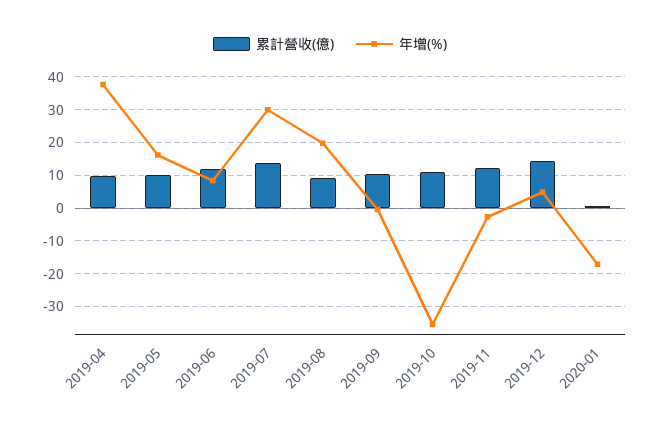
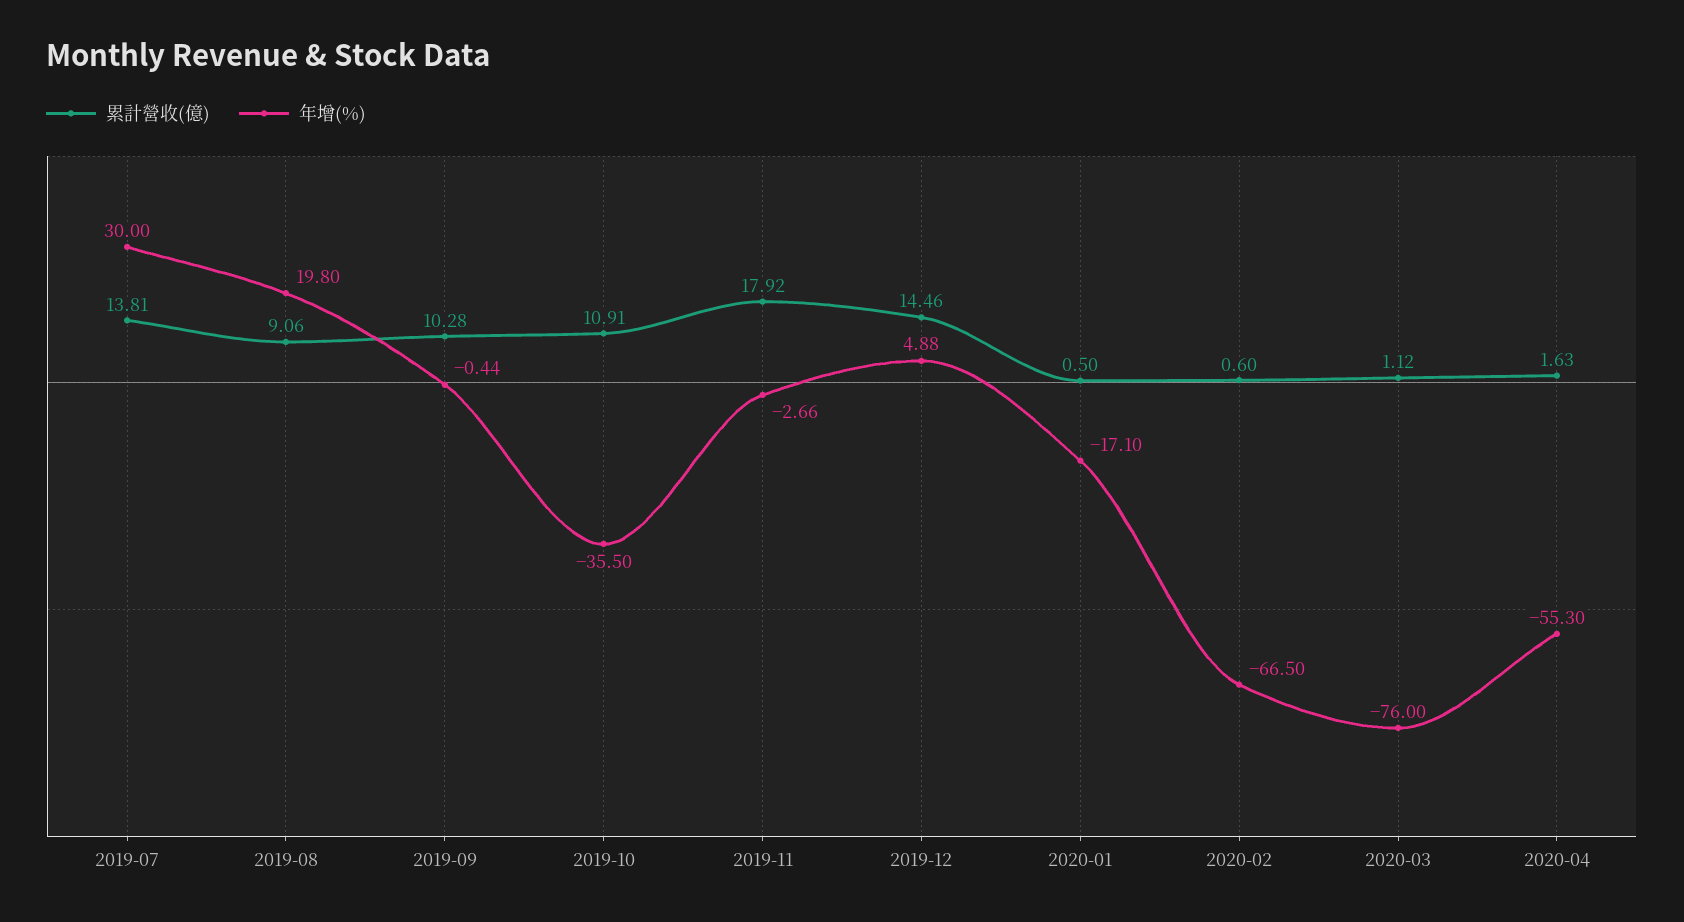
累計營收(億), 2019-04: 10 -> none
年增(%), 2019-04: 38 -> none
累計營收(億), 2019-05: 10 -> none
年增(%), 2019-05: 16 -> none
累計營收(億), 2019-06: 12 -> none
年增(%), 2019-06: 8 -> none
累計營收(億), 2019-11: 12 -> 17.92
累計營收(億), 2020-02: none -> 0.6
年增(%), 2020-02: none -> -66.5
累計營收(億), 2020-03: none -> 1.12
年增(%), 2020-03: none -> -76
累計營收(億), 2020-04: none -> 1.63
年增(%), 2020-04: none -> -55.3

